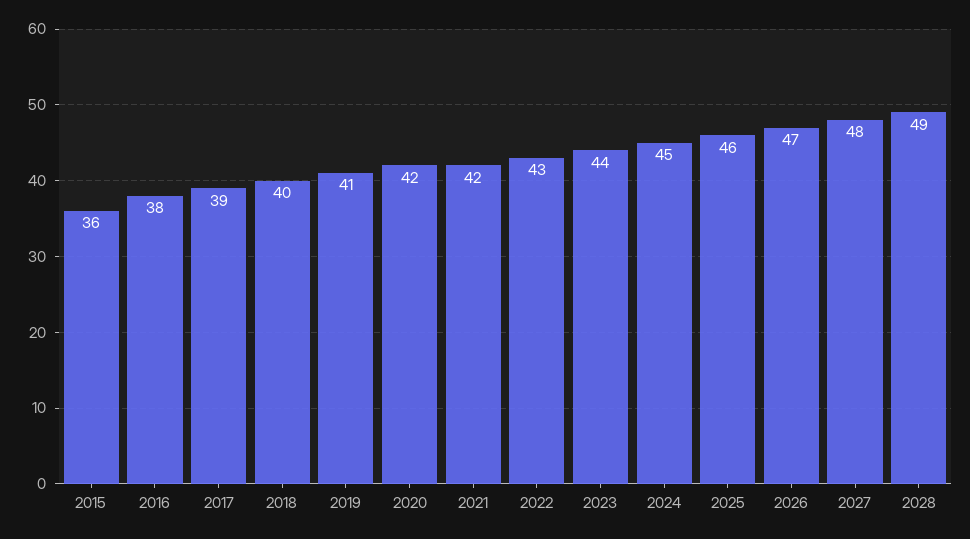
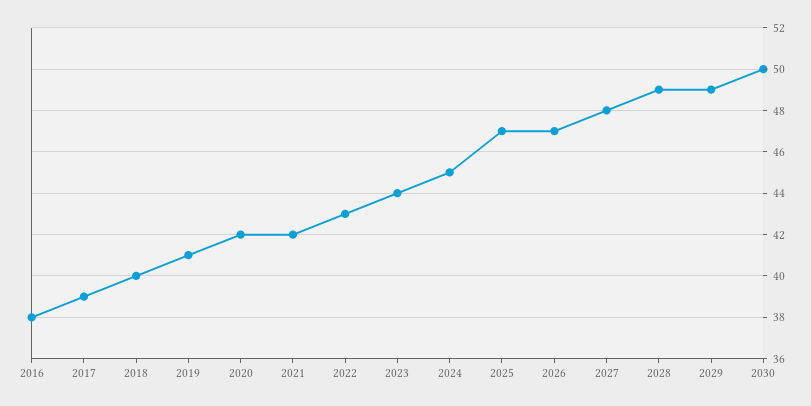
2015: 36 -> none
2025: 46 -> 47
2029: none -> 49
2030: none -> 50

